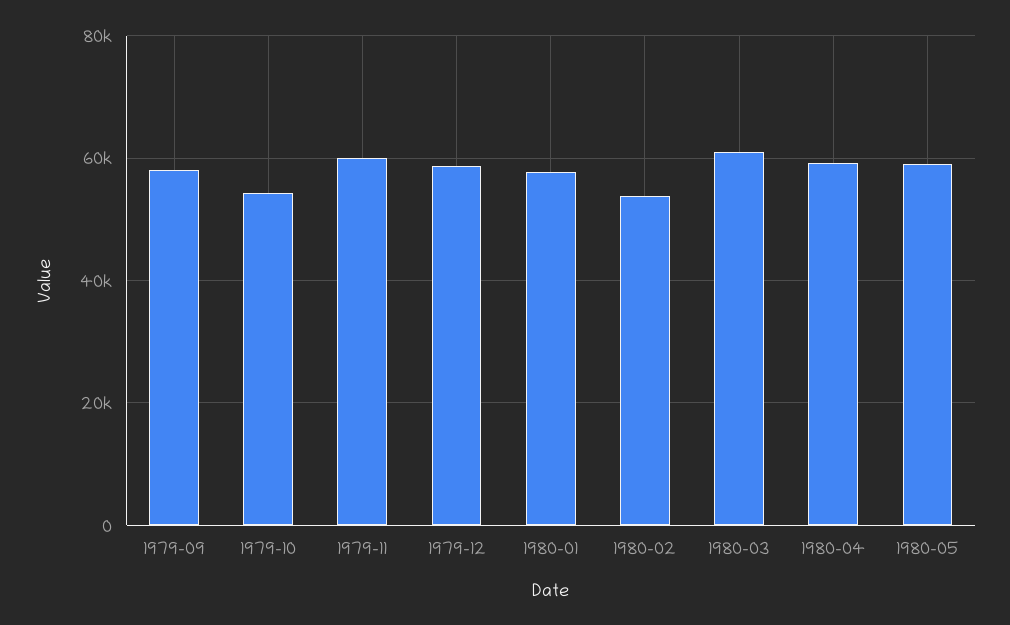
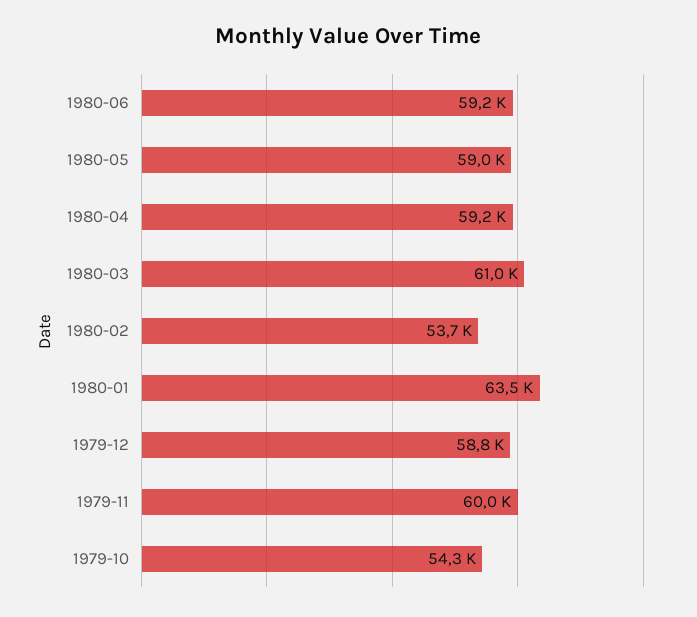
1979-09: 58000 -> none
1980-01: 58000 -> 63500
1980-06: none -> 59200

